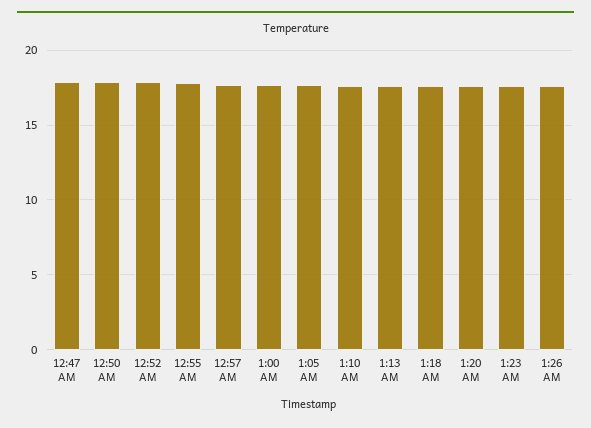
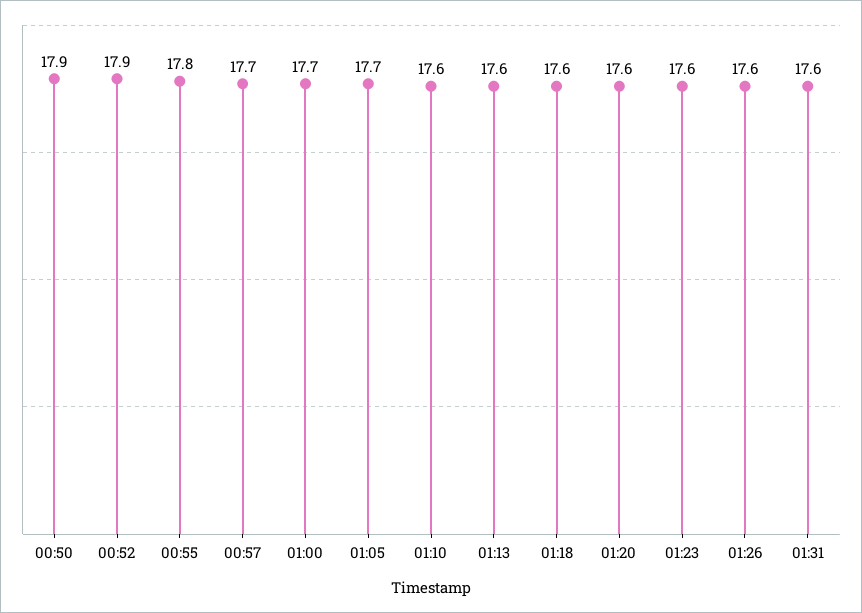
12:47 AM: 18 -> none
01:31: none -> 17.6

